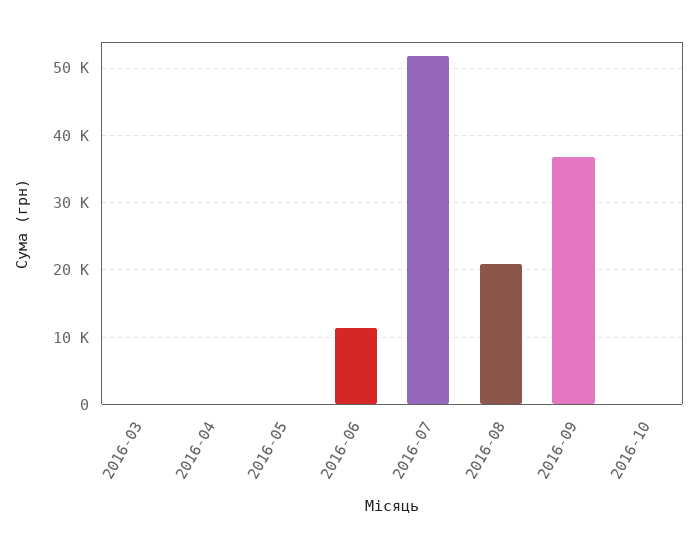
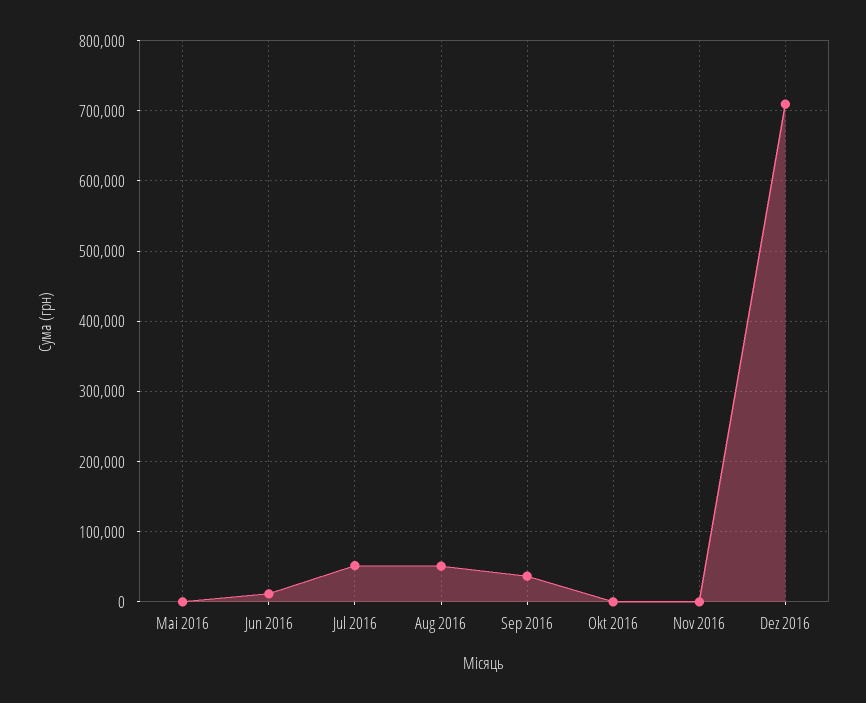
2016-03: 0 -> none
2016-04: 0 -> none
2016-08: 21000 -> 50000
Nov 2016: none -> 0
Dez 2016: none -> 710000

